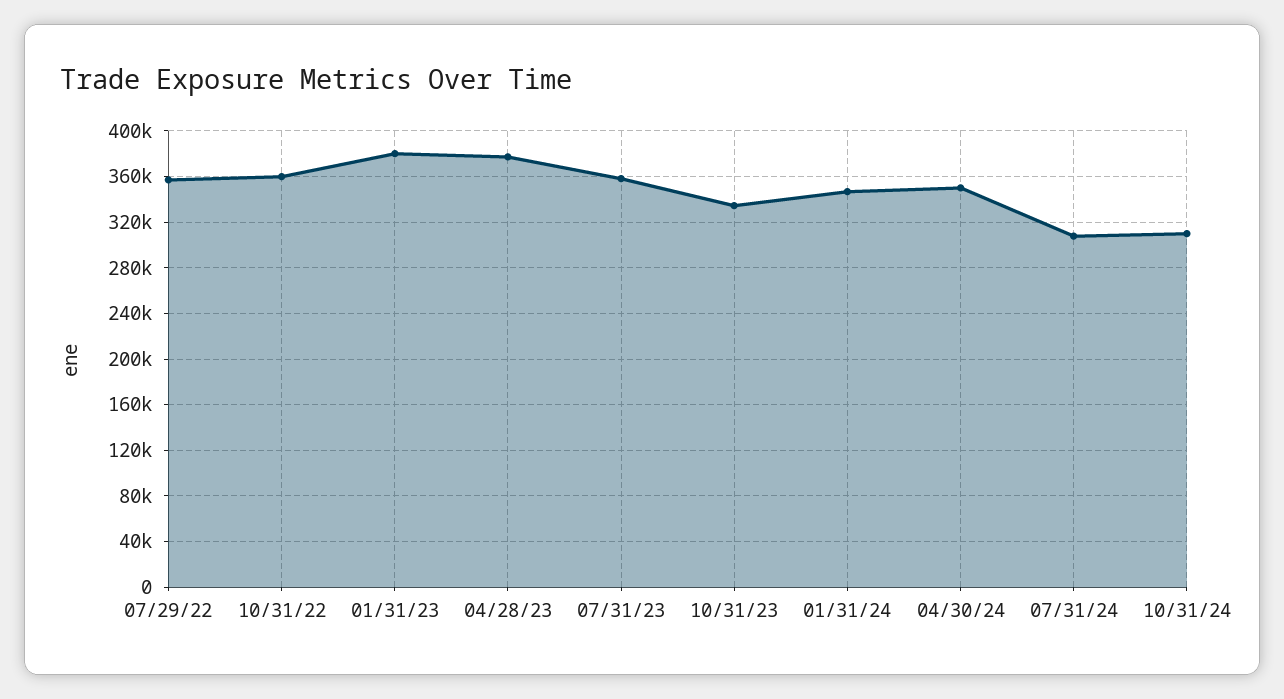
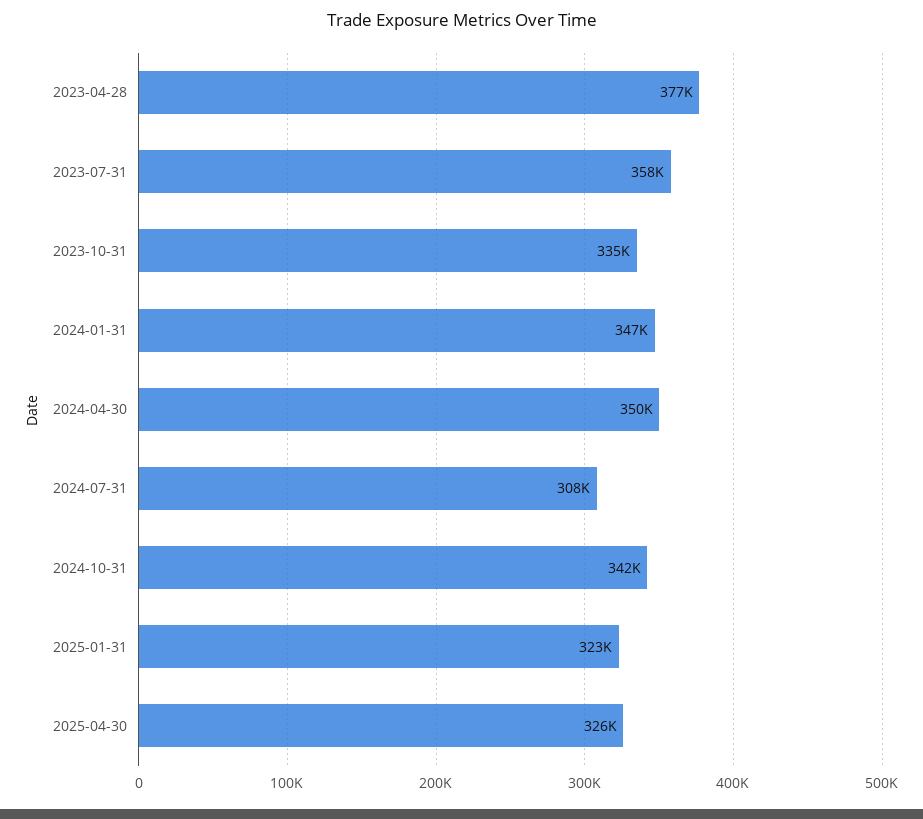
07/29/22: 360000 -> none
10/31/22: 360000 -> none
01/31/23: 380000 -> none
10/31/24: 310000 -> 342000
2025-01-31: none -> 323000
2025-04-30: none -> 326000

